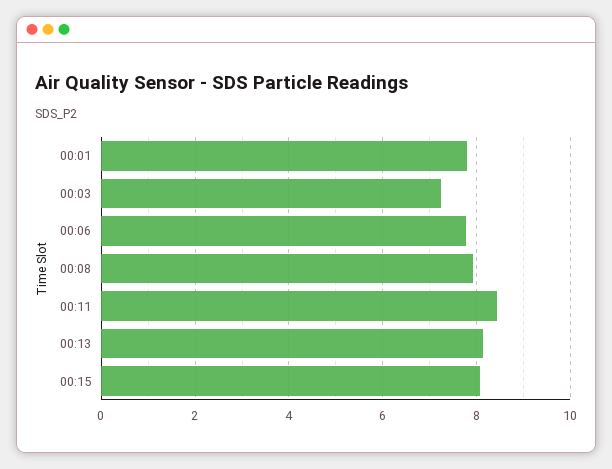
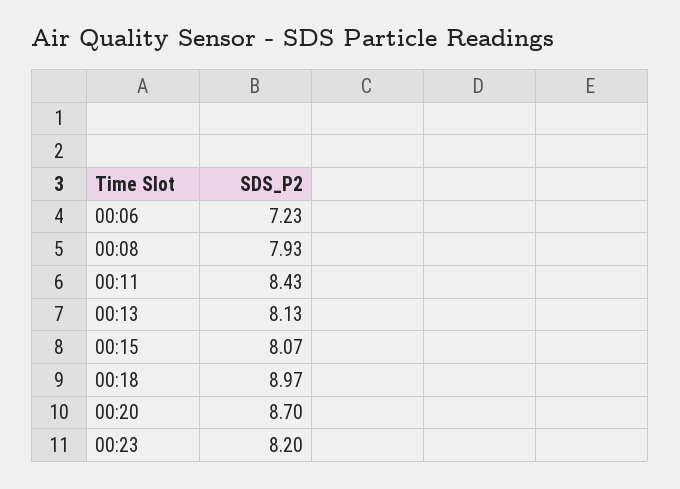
00:01: 7.8 -> none
00:03: 7.2 -> none
00:06: 7.8 -> 7.23
00:18: none -> 8.97
00:20: none -> 8.7
00:23: none -> 8.2

